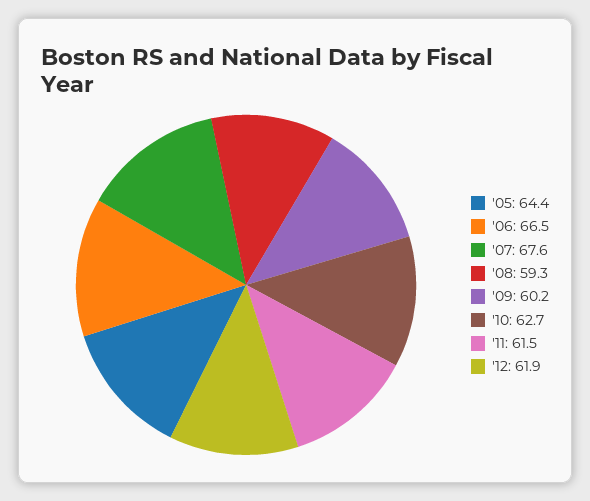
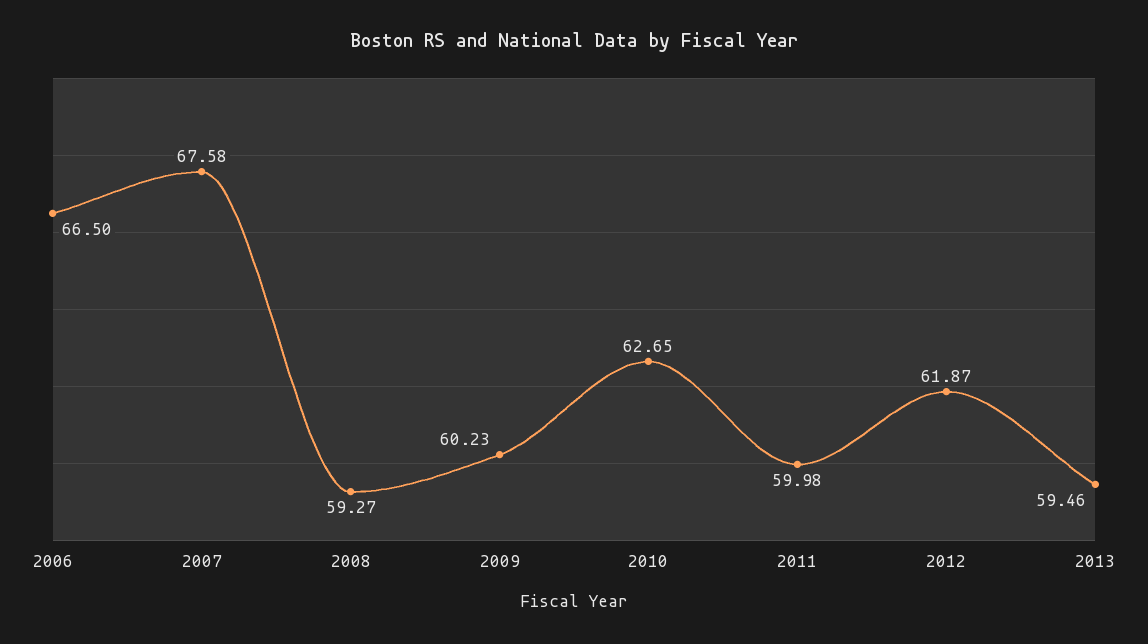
'05: 64.4 -> none
'11: 61.5 -> 59.98
2013: none -> 59.46

